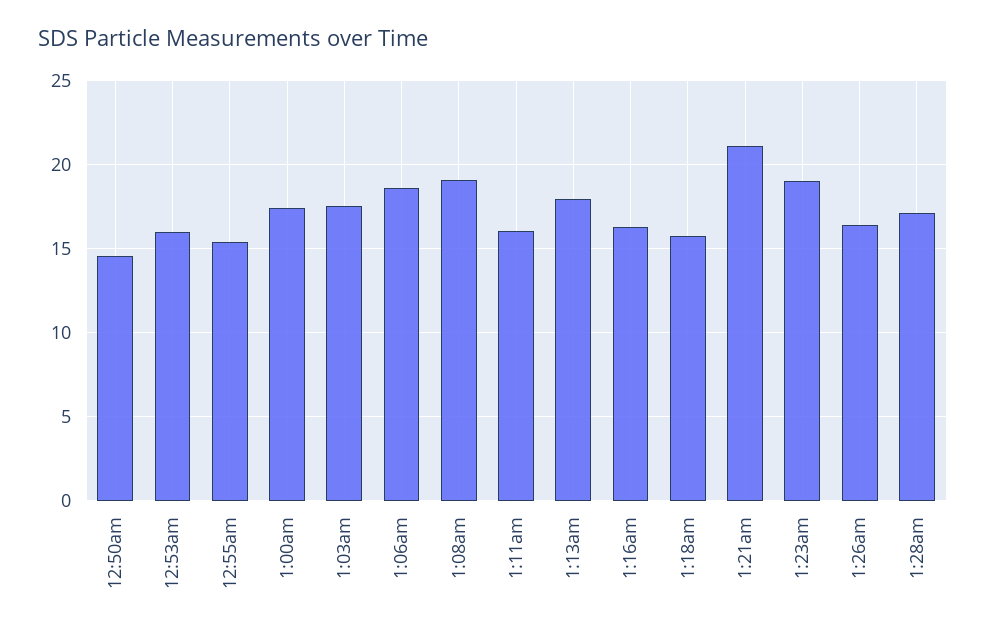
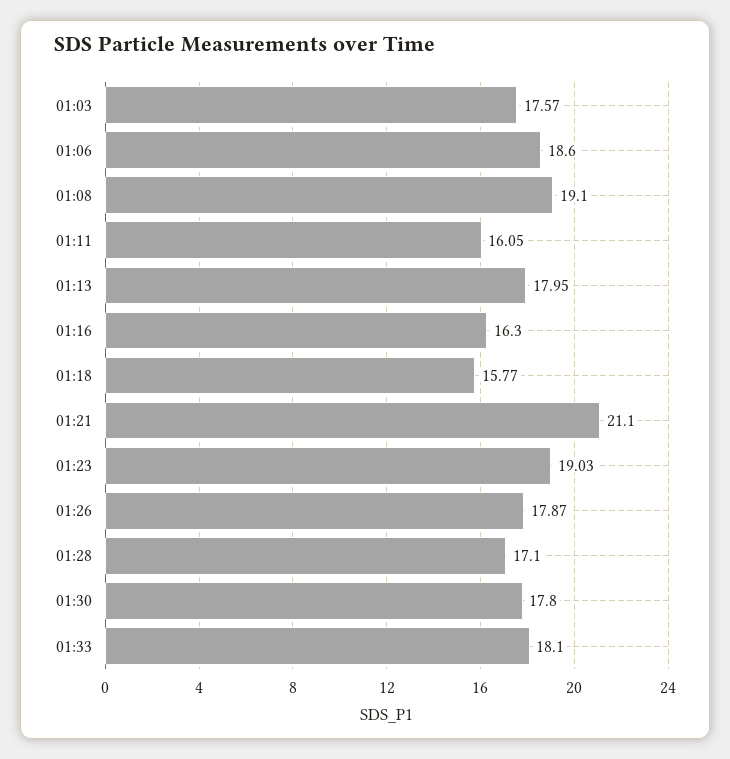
12:50am: 14.5 -> none
12:53am: 16 -> none
12:55am: 15.5 -> none
1:00am: 17.5 -> none
1:26am: 16.5 -> 17.87
01:30: none -> 17.8
01:33: none -> 18.1

